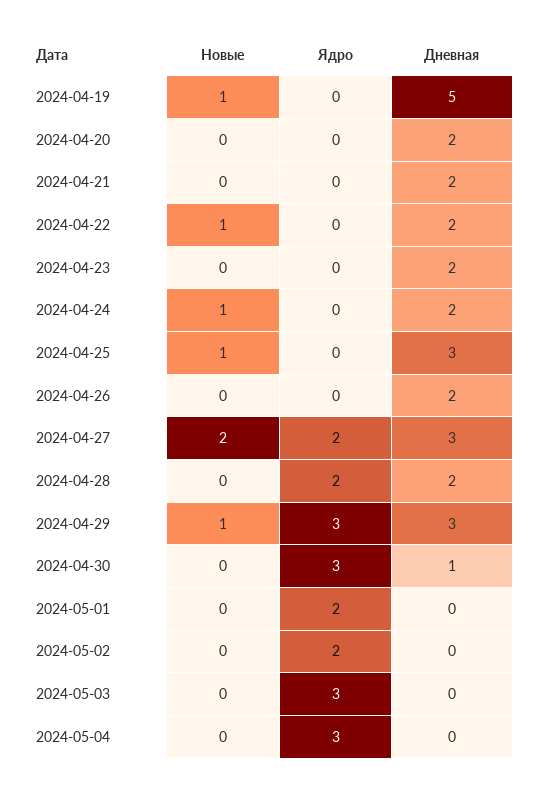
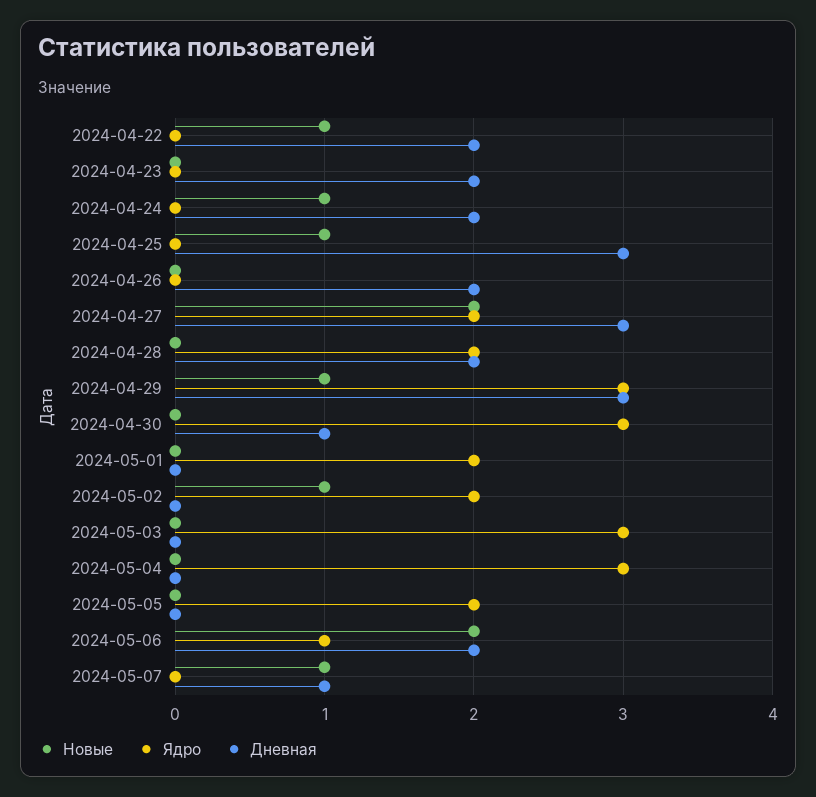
Новые, 2024-04-19: 1 -> none
Ядро, 2024-04-19: 0 -> none
Дневная, 2024-04-19: 5 -> none
Новые, 2024-04-20: 0 -> none
Ядро, 2024-04-20: 0 -> none
Дневная, 2024-04-20: 2 -> none
Новые, 2024-04-21: 0 -> none
Ядро, 2024-04-21: 0 -> none
Дневная, 2024-04-21: 2 -> none
Новые, 2024-05-02: 0 -> 1
Новые, 2024-05-05: none -> 0
Ядро, 2024-05-05: none -> 2
Дневная, 2024-05-05: none -> 0
Новые, 2024-05-06: none -> 2
Ядро, 2024-05-06: none -> 1
Дневная, 2024-05-06: none -> 2
Новые, 2024-05-07: none -> 1
Ядро, 2024-05-07: none -> 0
Дневная, 2024-05-07: none -> 1

